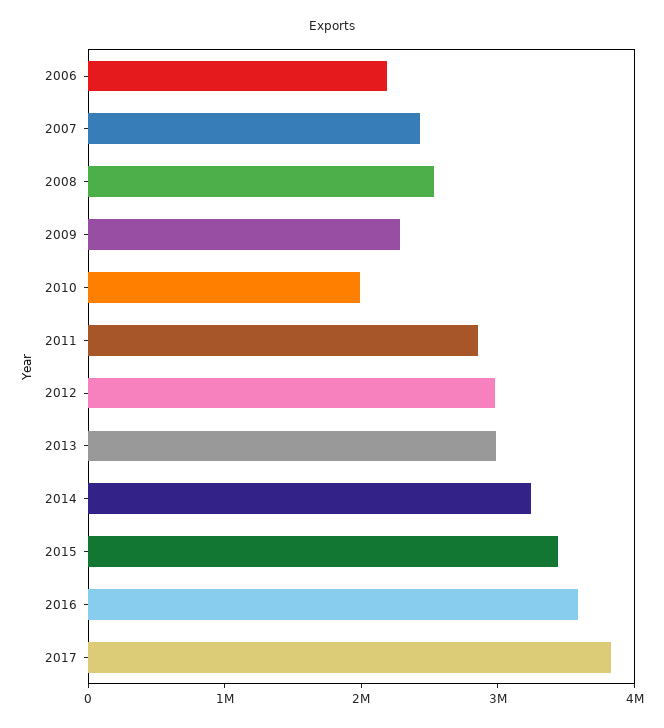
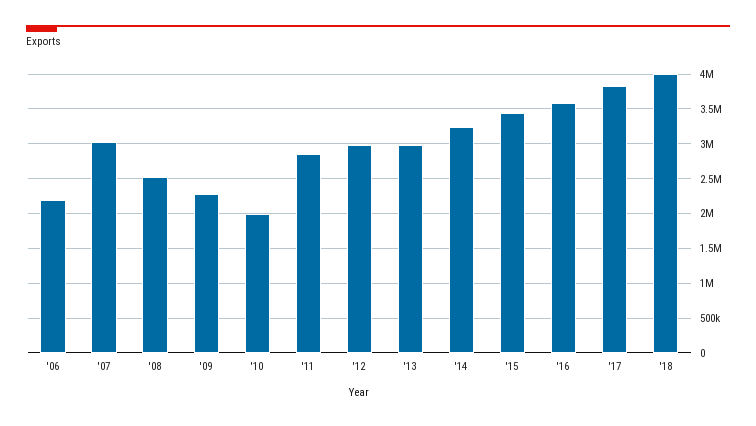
2007: 2400000 -> 3000000
'18: none -> 4000000

